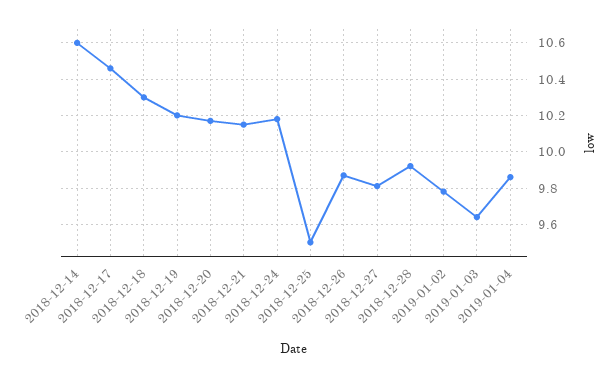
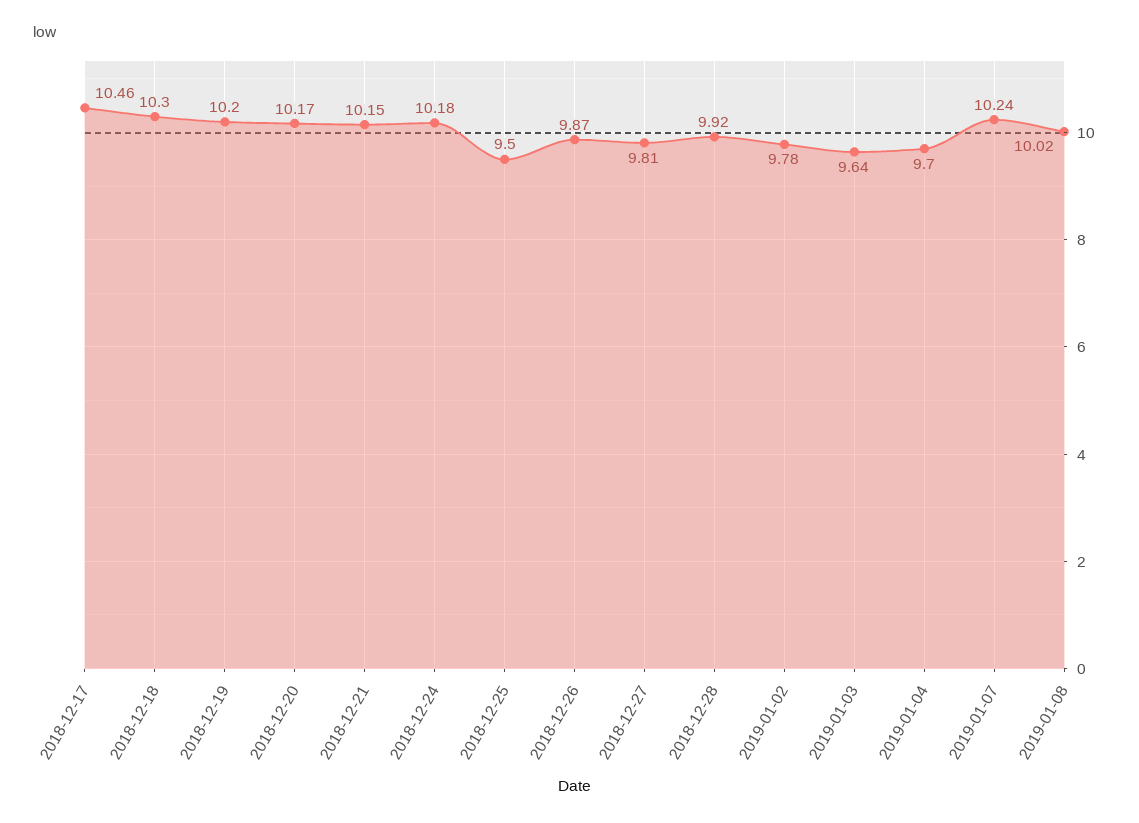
2018-12-14: 10.6 -> none
2019-01-04: 9.85 -> 9.7
2019-01-07: none -> 10.24
2019-01-08: none -> 10.02

